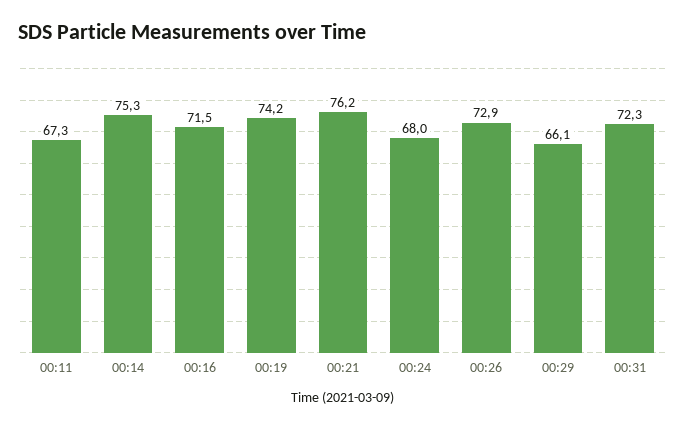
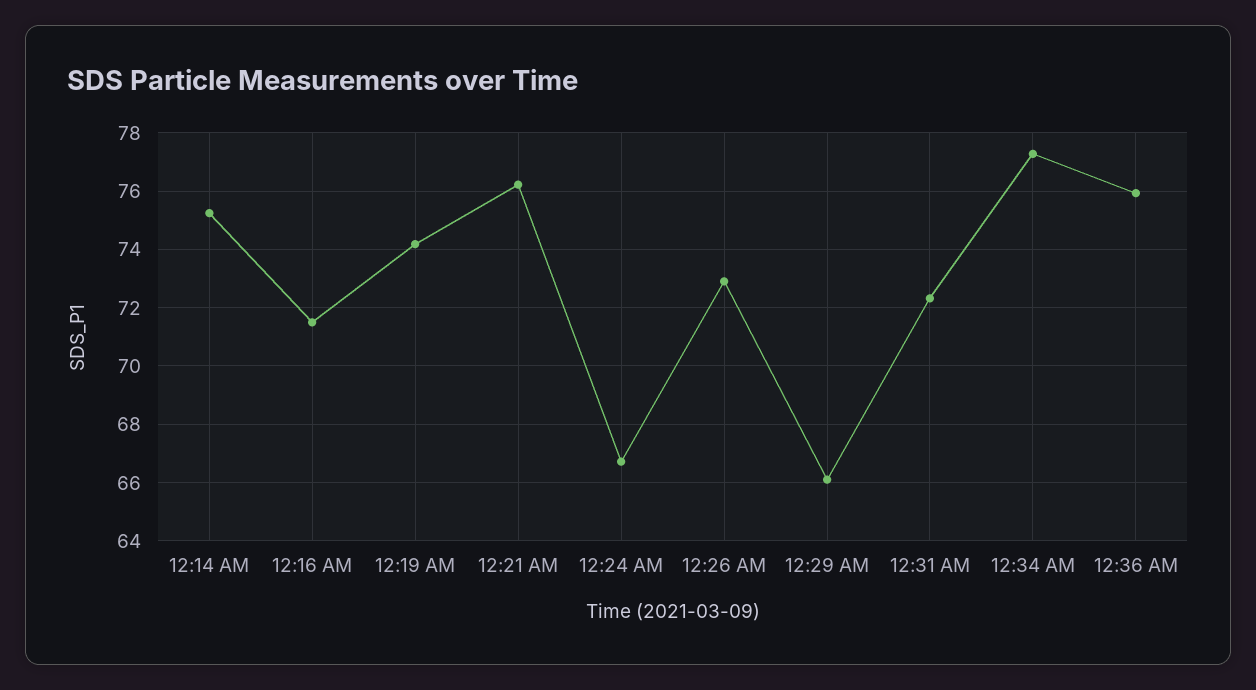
00:11: 67.3 -> none
00:24: 68 -> 66.75
12:34 AM: none -> 77.25
12:36 AM: none -> 76

